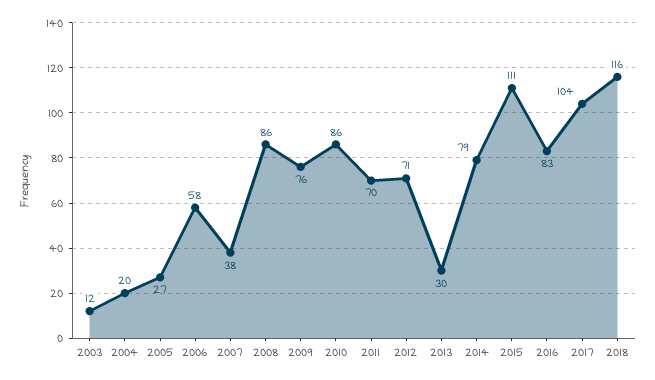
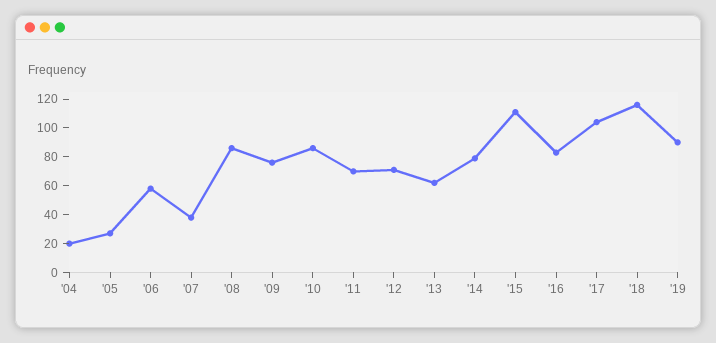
2003: 12 -> none
2013: 30 -> 60
'19: none -> 90

